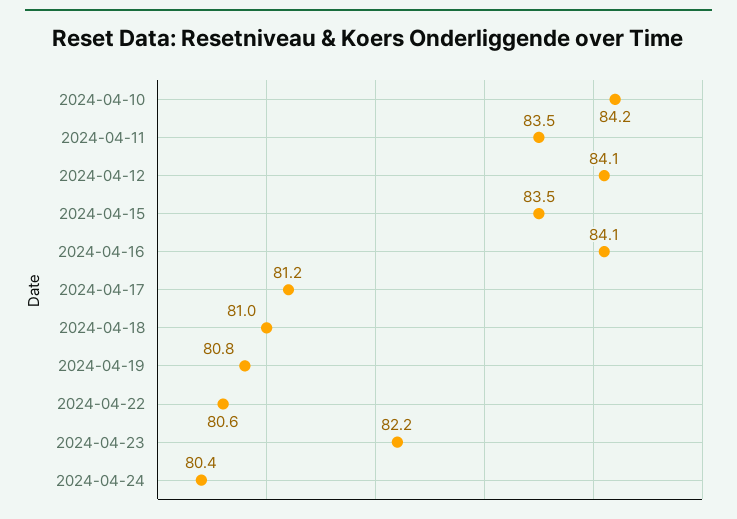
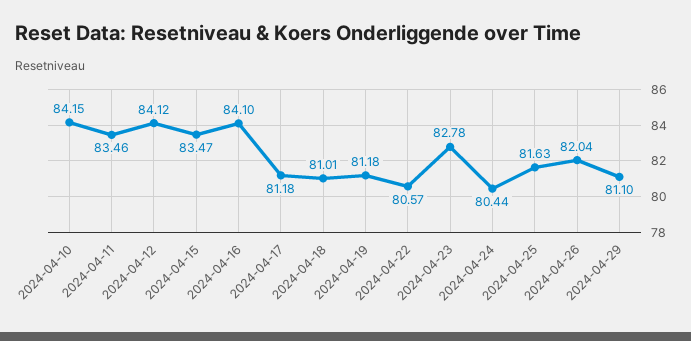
2024-04-19: 80.8 -> 81.18
2024-04-23: 82.2 -> 82.78
2024-04-25: none -> 81.63
2024-04-26: none -> 82.04
2024-04-29: none -> 81.1

